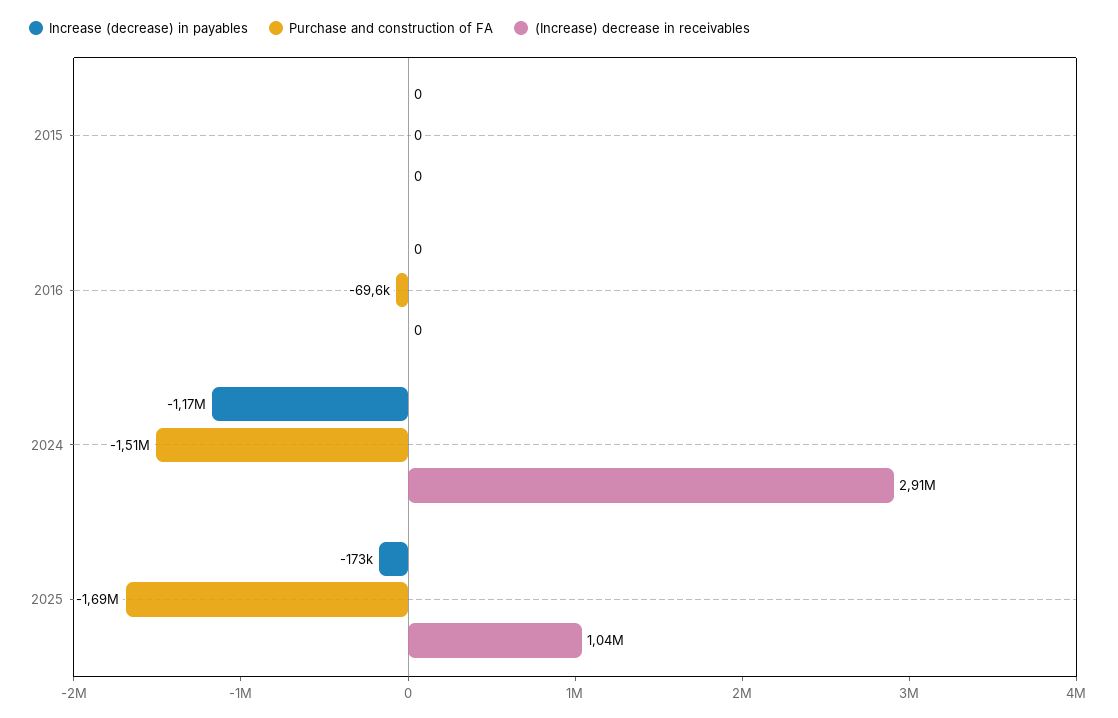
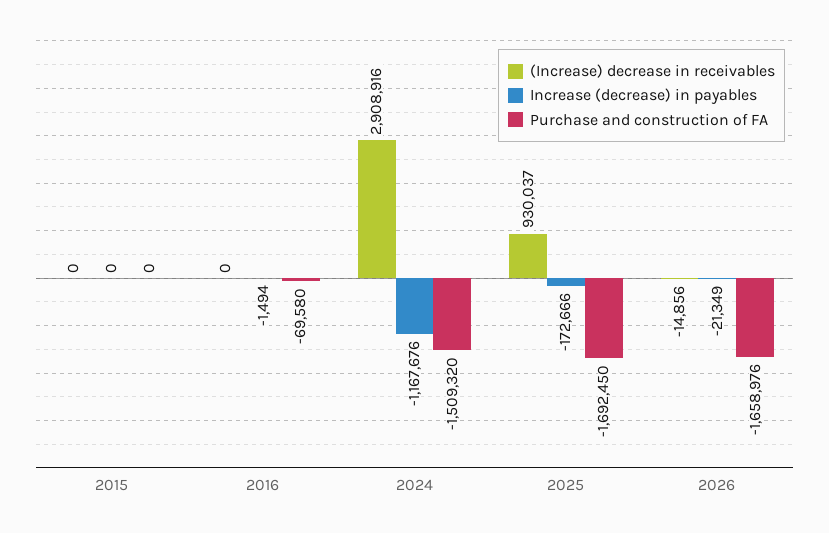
Increase (decrease) in payables, 2016: 0 -> -1494
(Increase) decrease in receivables, 2025: 1040000 -> 930037
(Increase) decrease in receivables, 2026: none -> -14856
Increase (decrease) in payables, 2026: none -> -21349
Purchase and construction of FA, 2026: none -> -1658976

